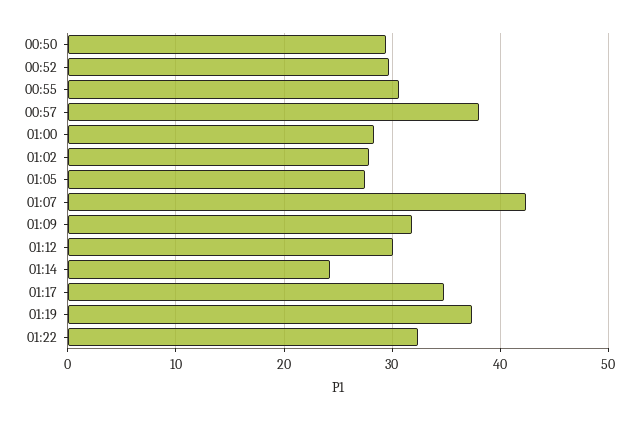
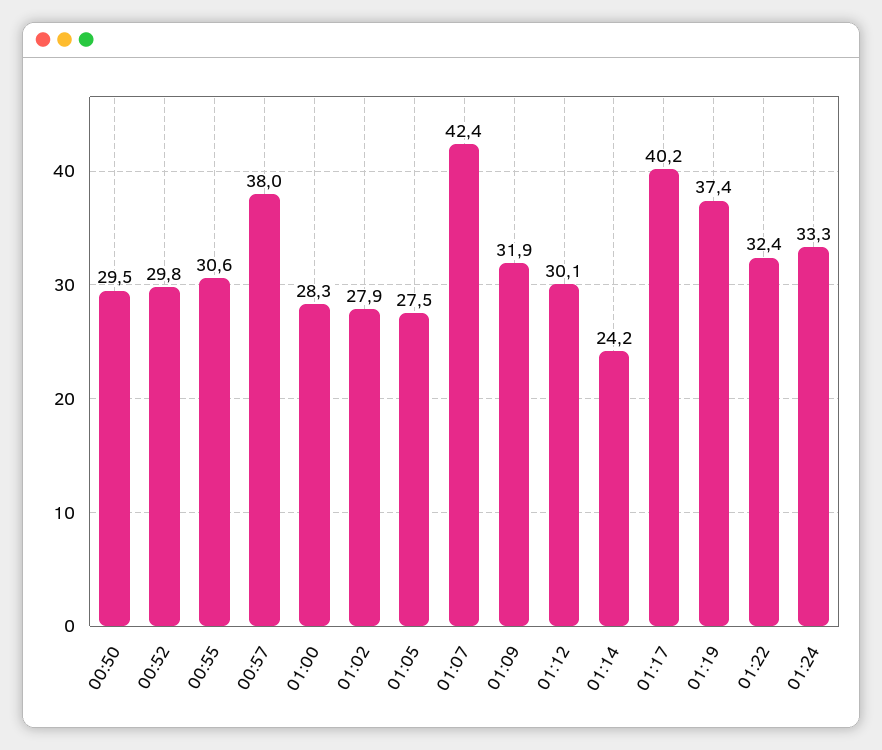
01:17: 35 -> 40.2
01:24: none -> 33.3

